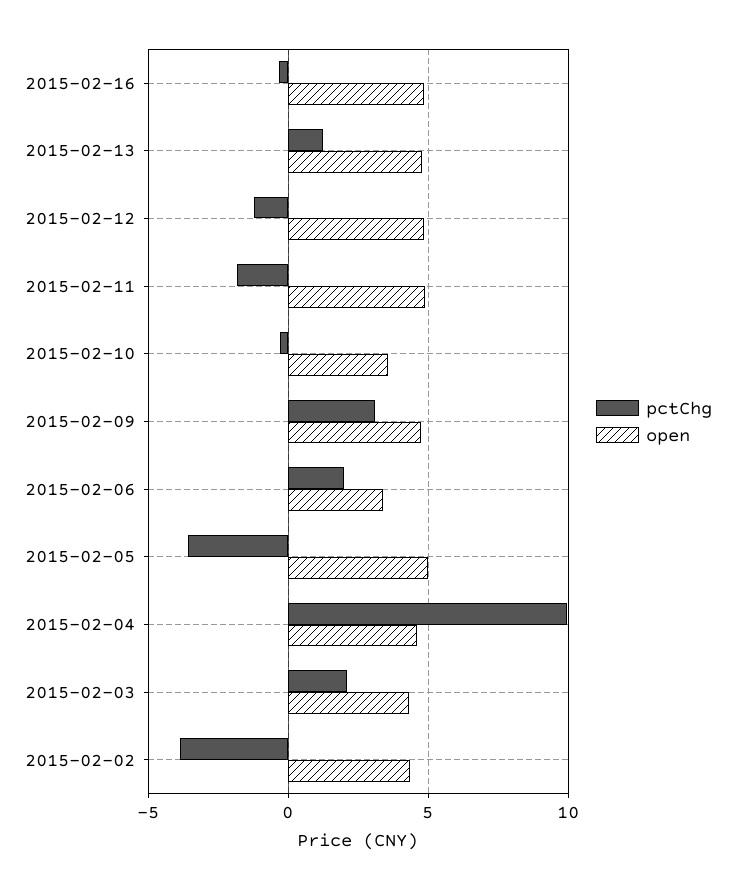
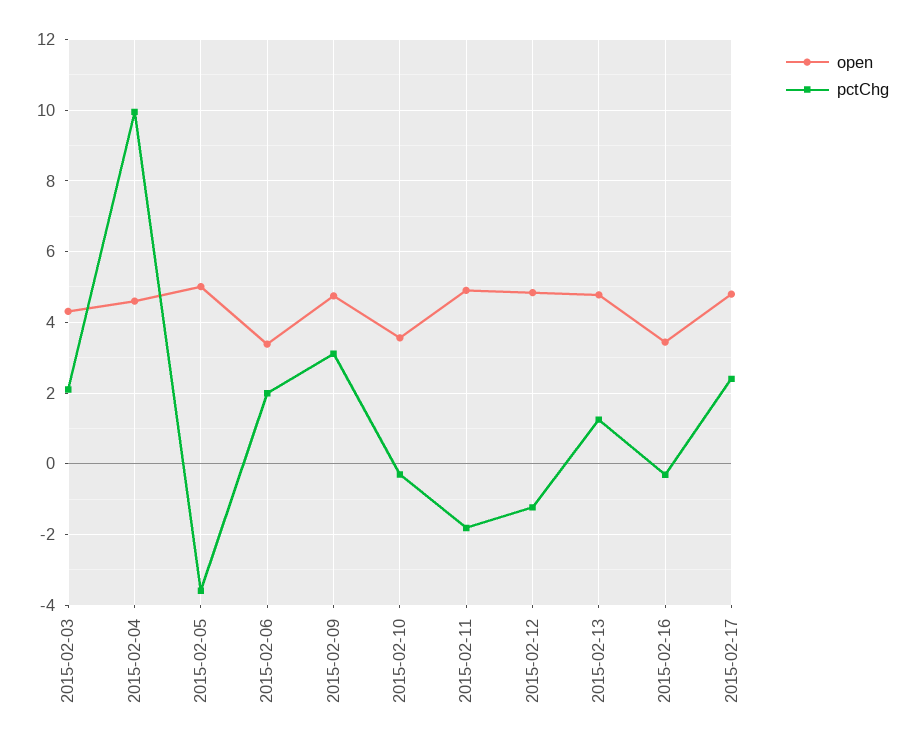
open, 2015-02-16: 5 -> 3.4
pctChg, 2015-02-02: -4 -> none
open, 2015-02-02: 4.5 -> none
open, 2015-02-17: none -> 4.8
pctChg, 2015-02-17: none -> 2.4

